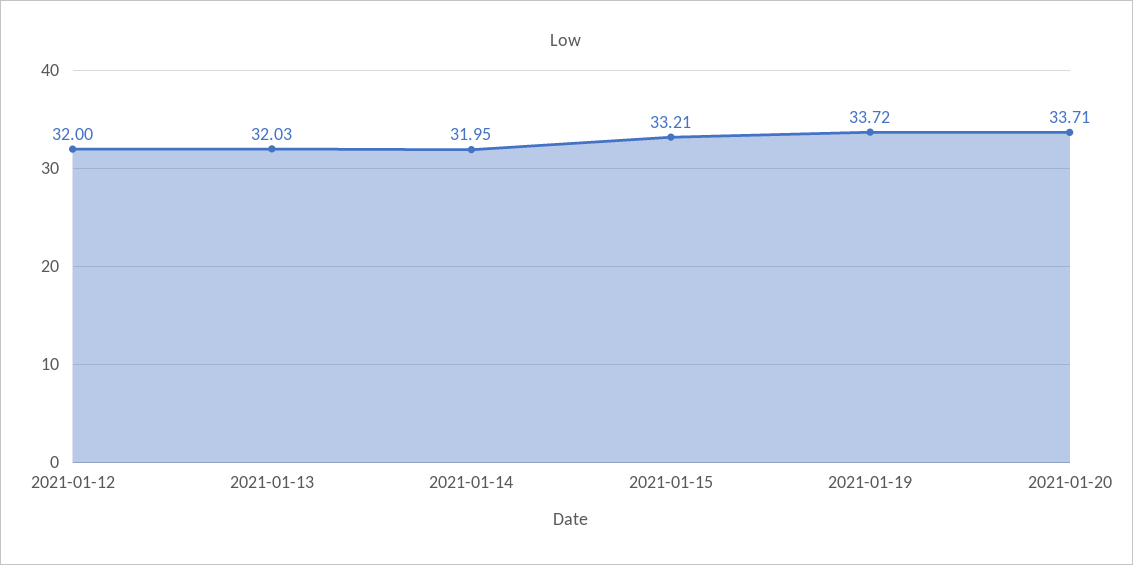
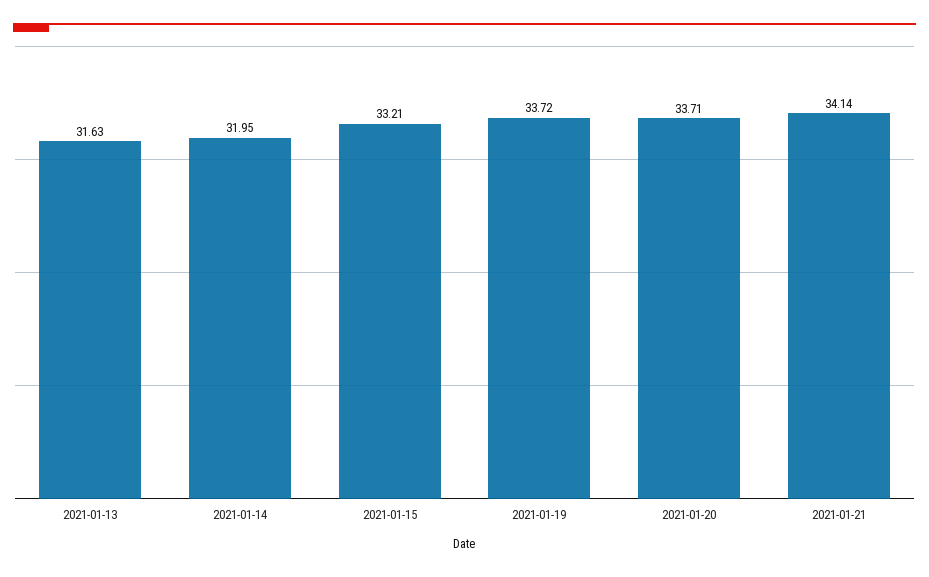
2021-01-12: 32 -> none
2021-01-13: 32.03 -> 31.63
2021-01-21: none -> 34.14

